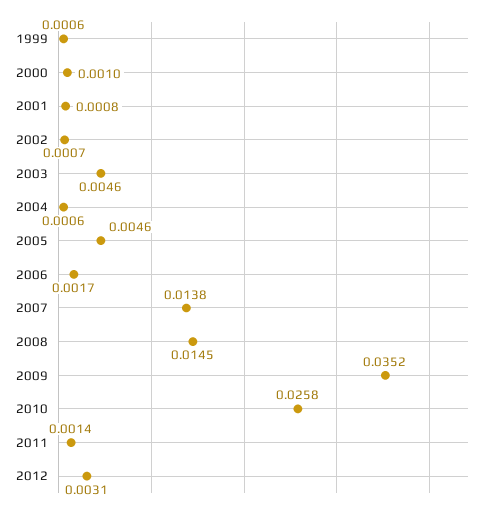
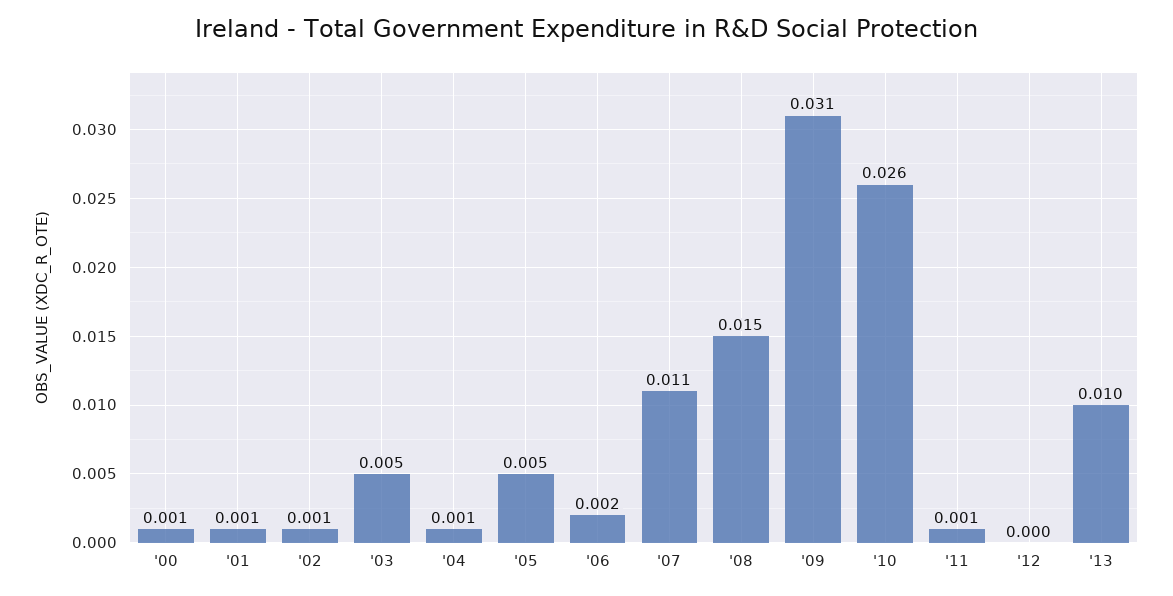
1999: 0.0006 -> none
2007: 0.0138 -> 0.011
2009: 0.0352 -> 0.031
2012: 0.0031 -> 0
'13: none -> 0.01

